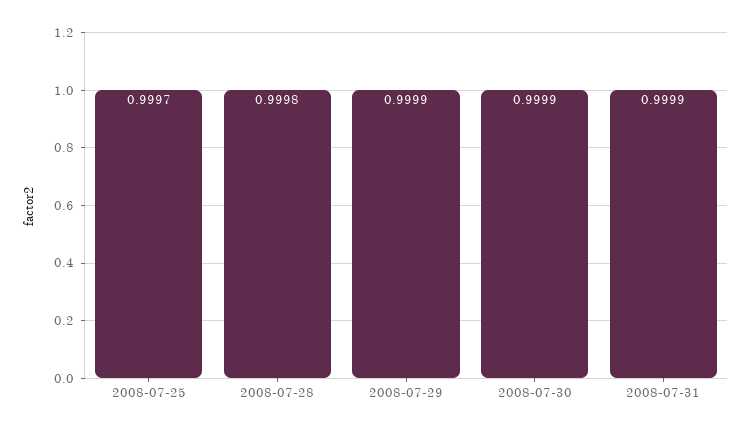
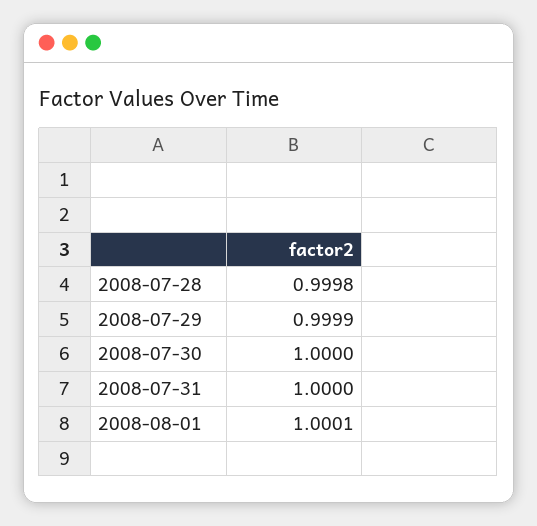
2008-07-25: 0.9997 -> none
2008-07-30: 0.9999 -> 1
2008-07-31: 0.9999 -> 1
2008-08-01: none -> 1.0001

